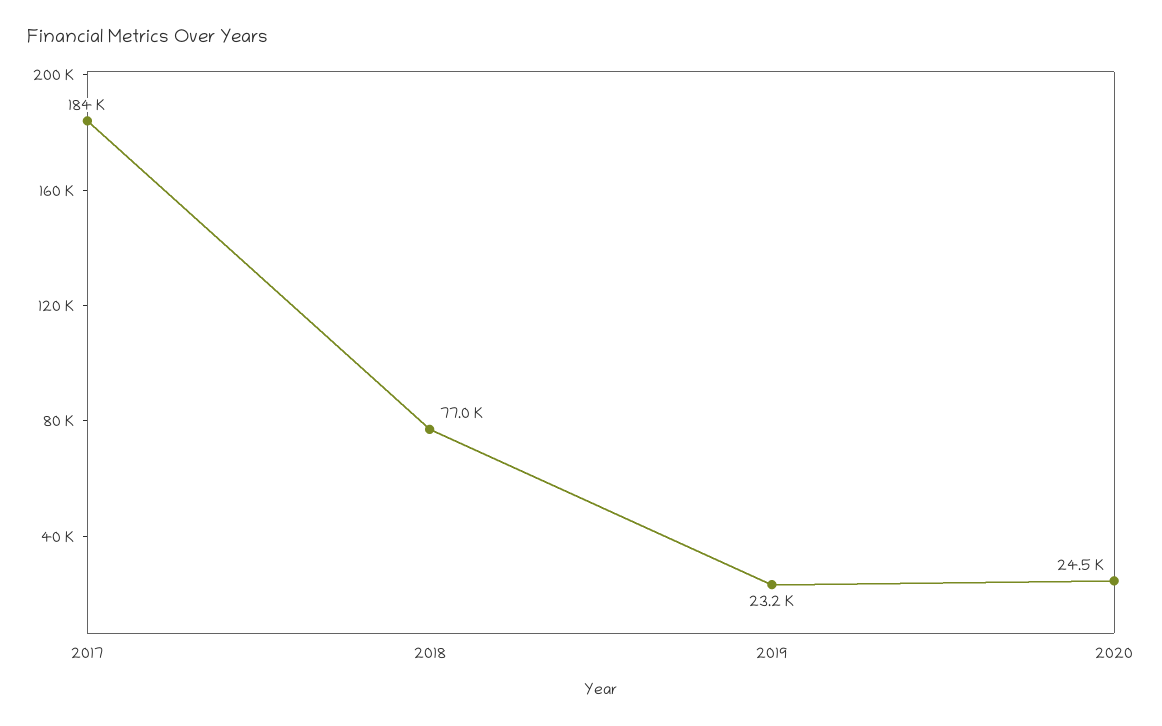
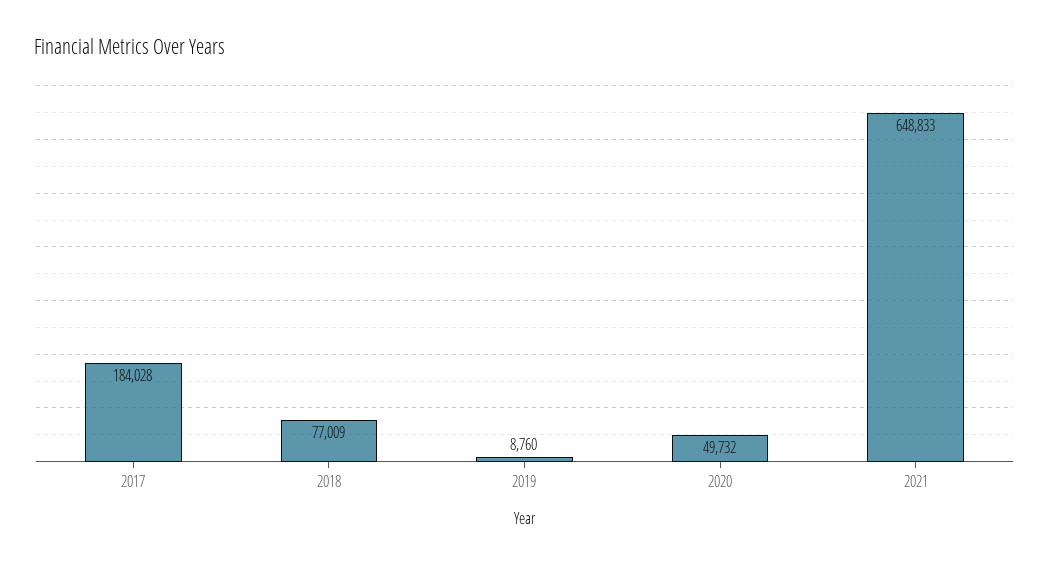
2019: 23200 -> 8760
2020: 24500 -> 49732
2021: none -> 648833

